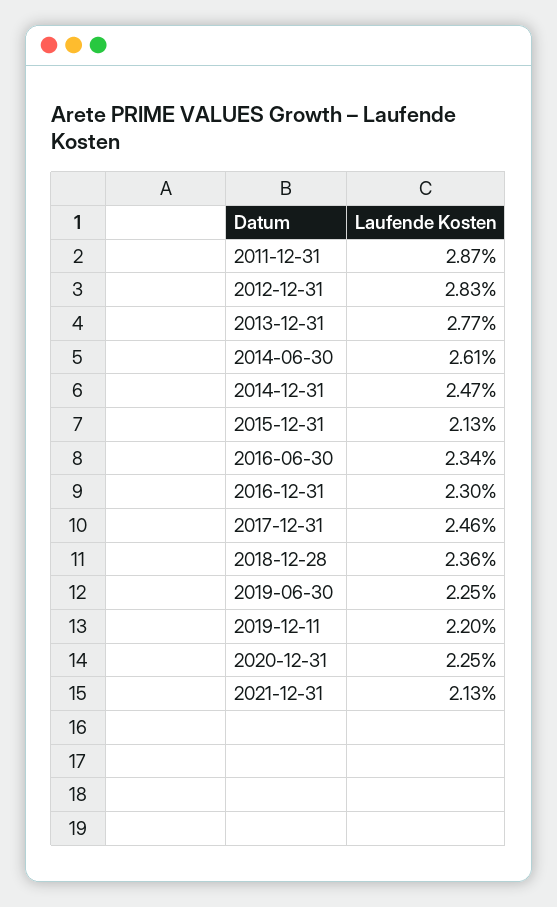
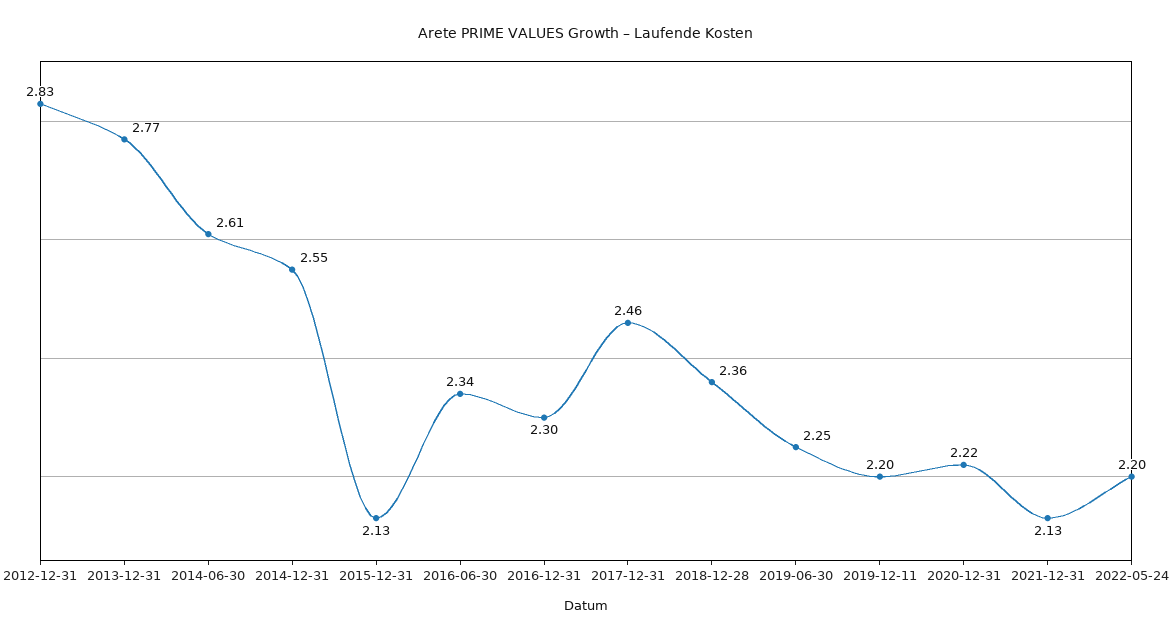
2011-12-31: 2.87 -> none
2014-12-31: 2.47 -> 2.55
2020-12-31: 2.25 -> 2.22
2022-05-24: none -> 2.2

